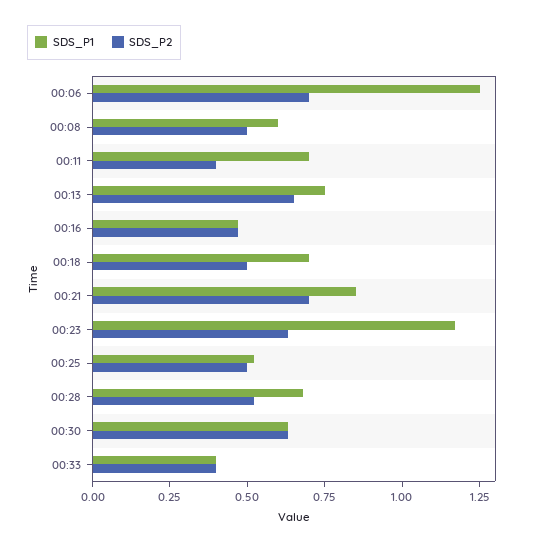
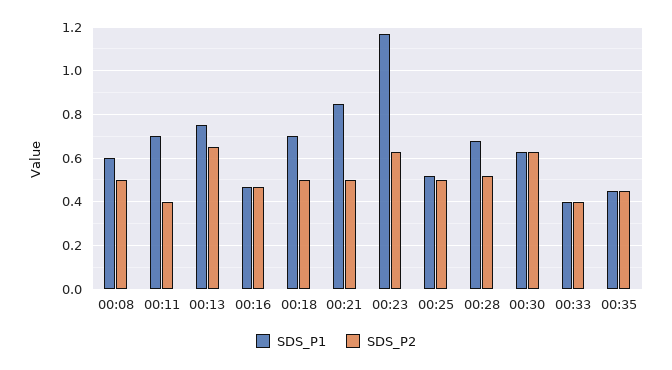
SDS_P1, 00:06: 1.25 -> none
SDS_P2, 00:06: 0.7 -> none
SDS_P2, 00:21: 0.7 -> 0.5
SDS_P1, 00:35: none -> 0.45
SDS_P2, 00:35: none -> 0.45

